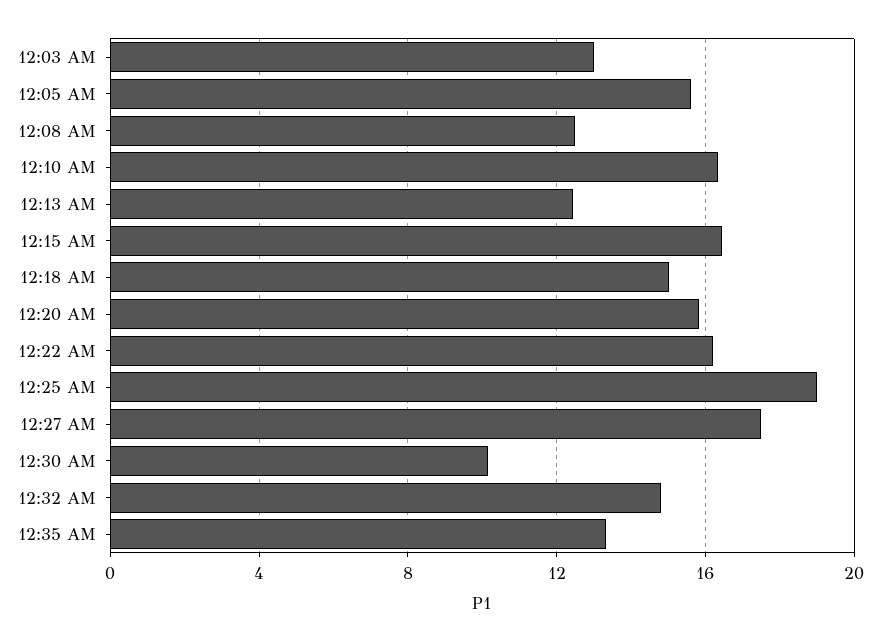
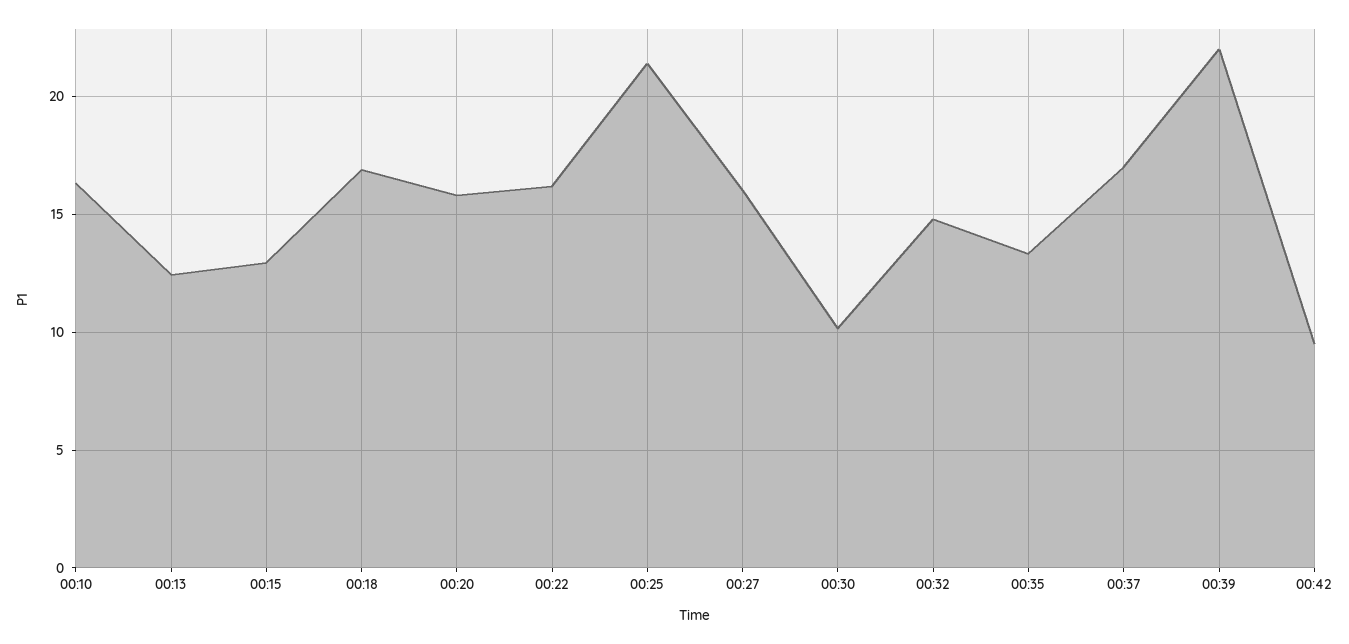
12:03 AM: 13 -> none
12:05 AM: 15.5 -> none
12:08 AM: 12.5 -> none
12:15 AM: 16.5 -> 13
12:18 AM: 15 -> 17
12:25 AM: 19 -> 21.5
12:27 AM: 17.5 -> 16
00:37: none -> 17
00:39: none -> 22
00:42: none -> 9.5

